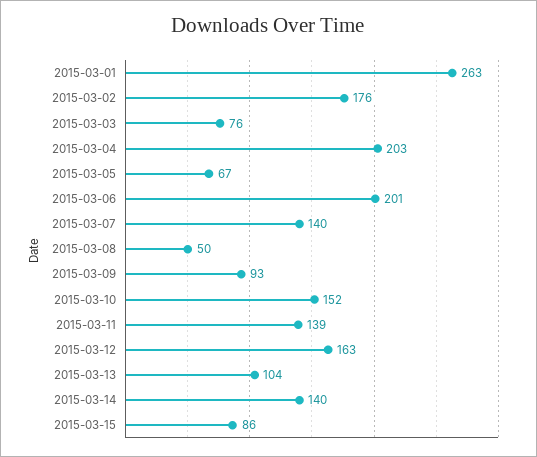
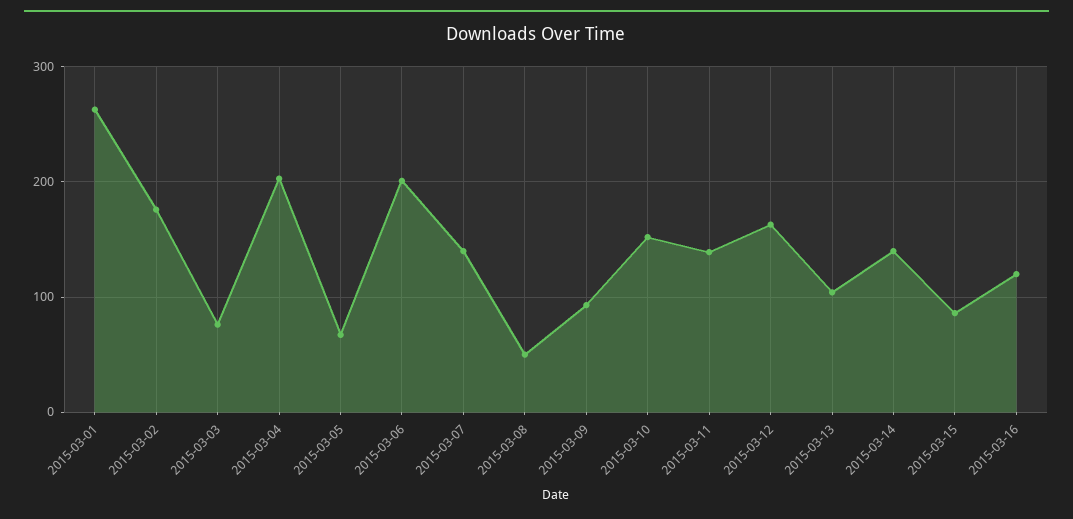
2015-03-16: none -> 120

